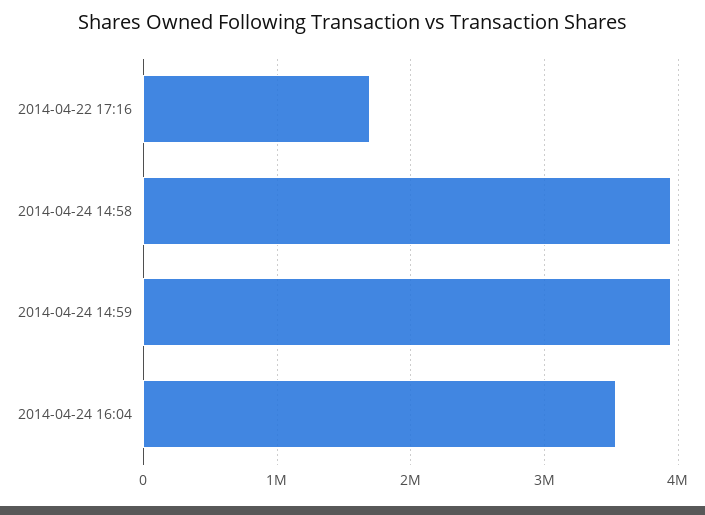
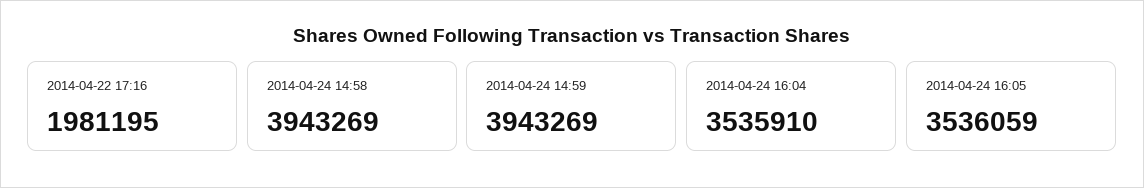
2014-04-22 17:16: 1700000 -> 1981195
2014-04-24 16:05: none -> 3536059

